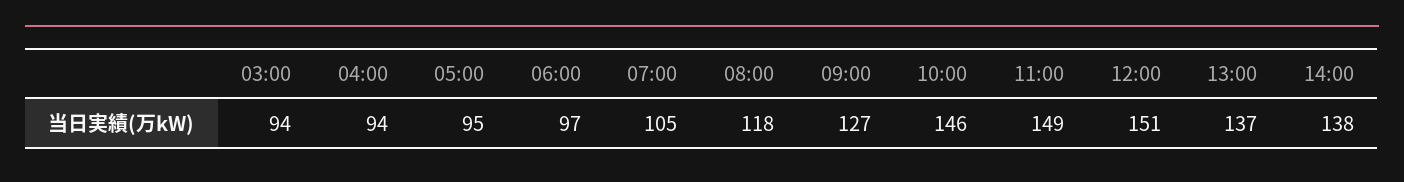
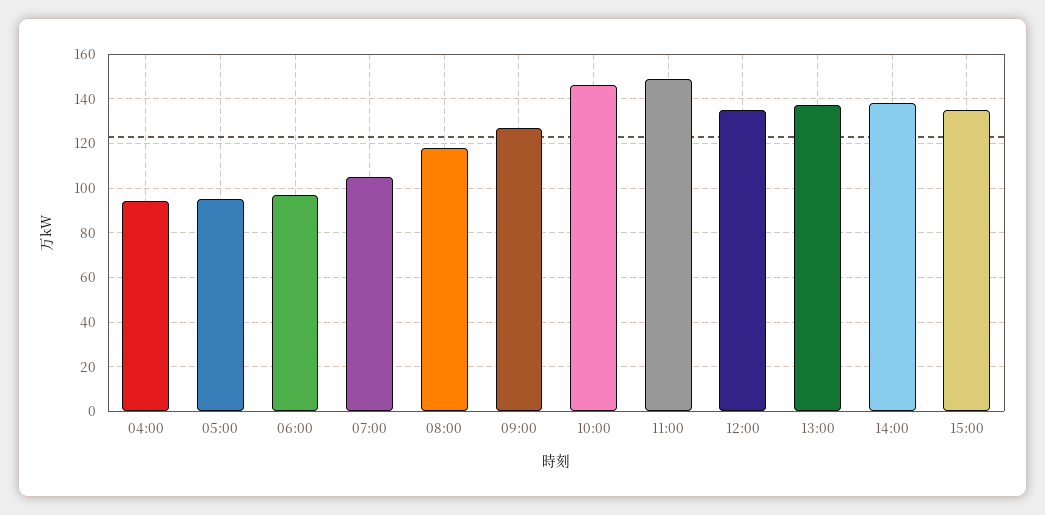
03:00: 94 -> none
12:00: 151 -> 135
15:00: none -> 135

